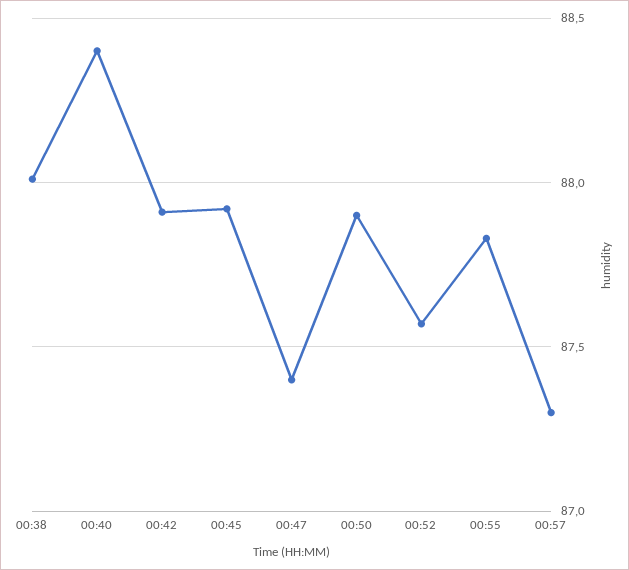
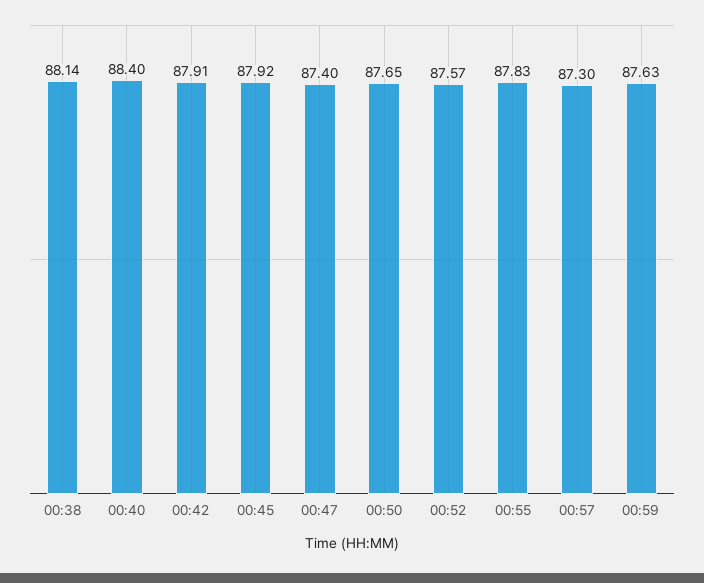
00:38: 88 -> 88.14
00:50: 87.9 -> 87.65
00:59: none -> 87.63

